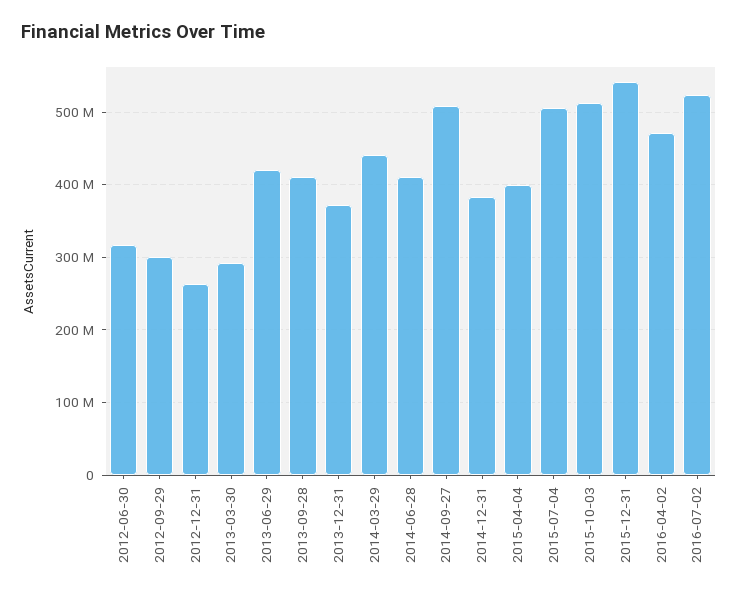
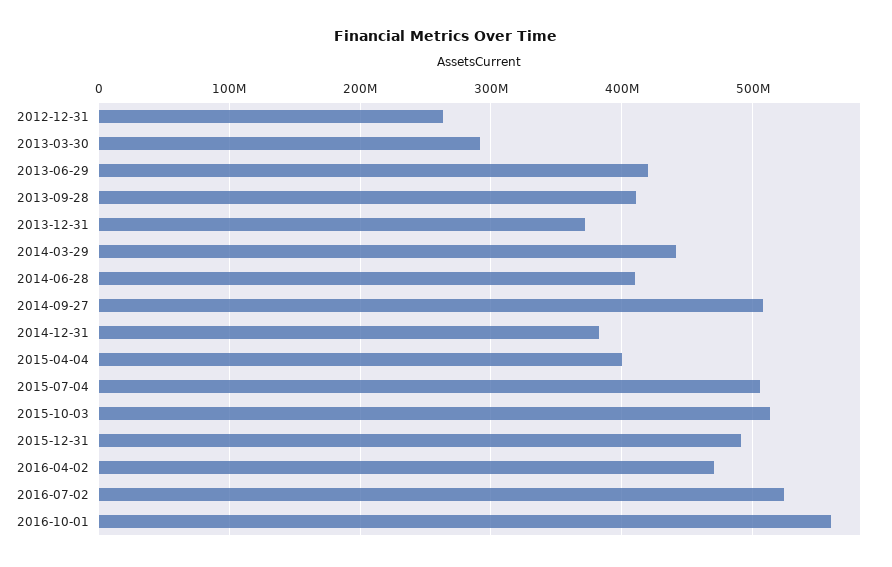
2012-06-30: 320000000 -> none
2012-09-29: 300000000 -> none
2015-12-31: 540000000 -> 490000000
2016-10-01: none -> 560000000

